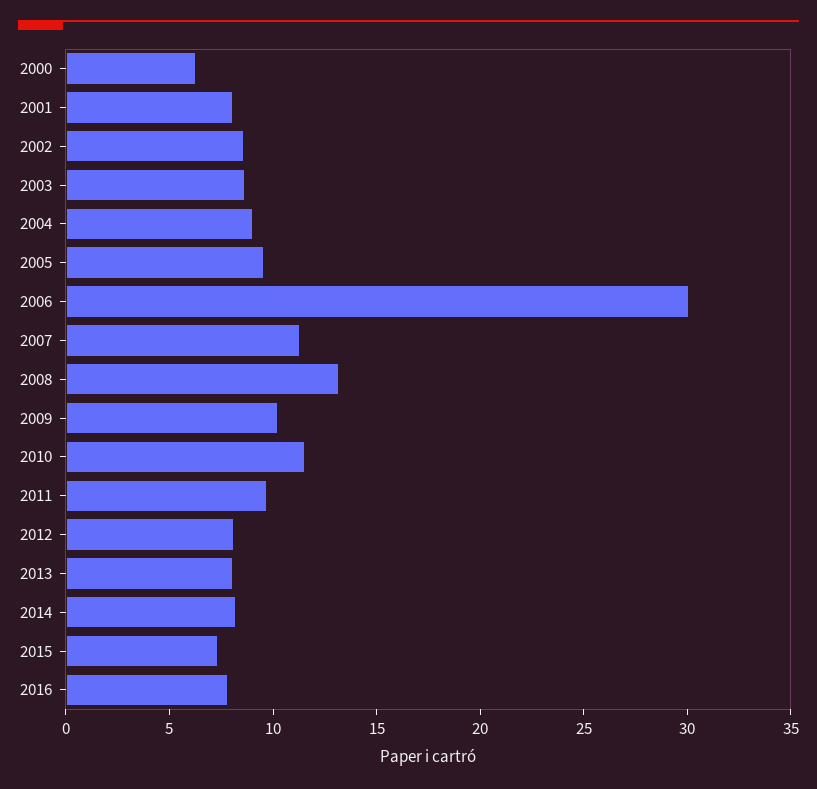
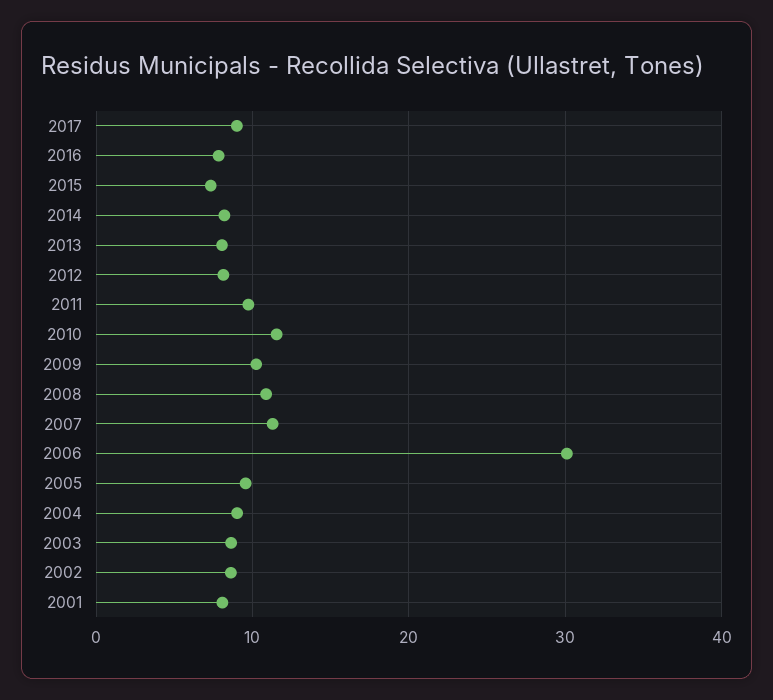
2000: 6 -> none
2008: 13 -> 11
2017: none -> 9

